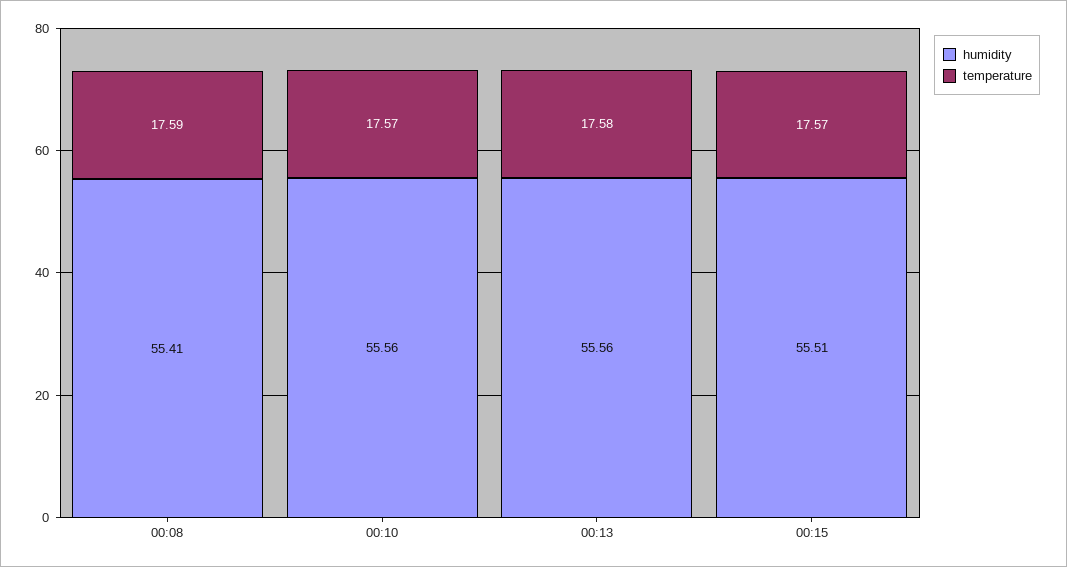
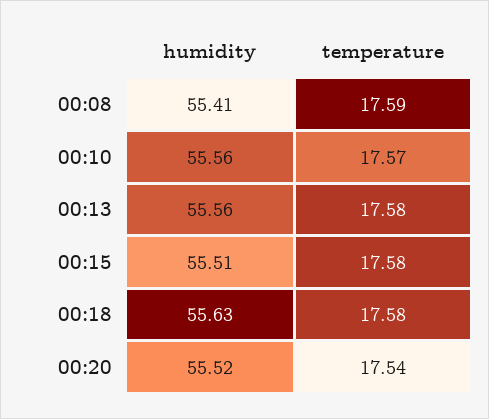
temperature, 00:15: 17.57 -> 17.58
humidity, 00:18: none -> 55.63
temperature, 00:18: none -> 17.58
humidity, 00:20: none -> 55.52
temperature, 00:20: none -> 17.54

